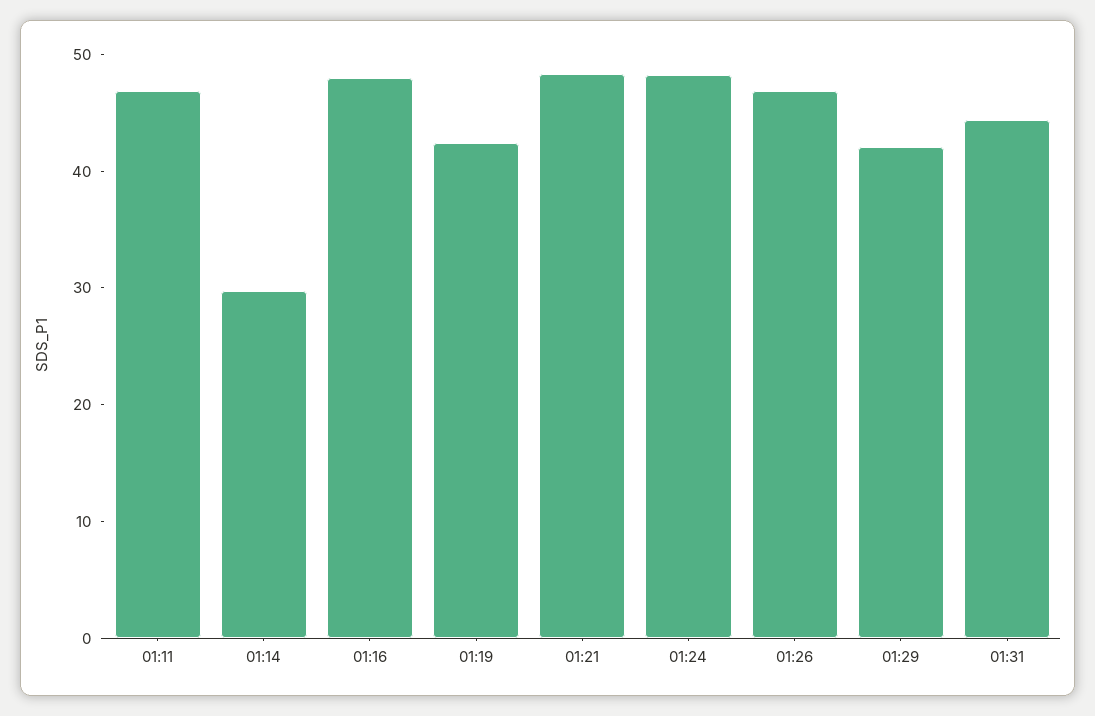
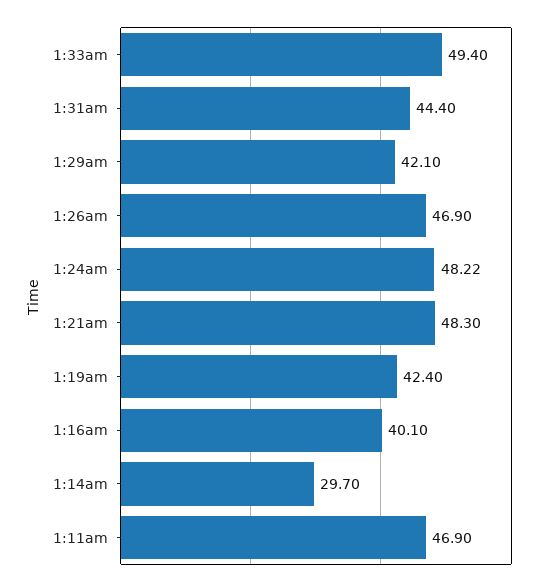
01:16: 48 -> 40.1
1:33am: none -> 49.4

